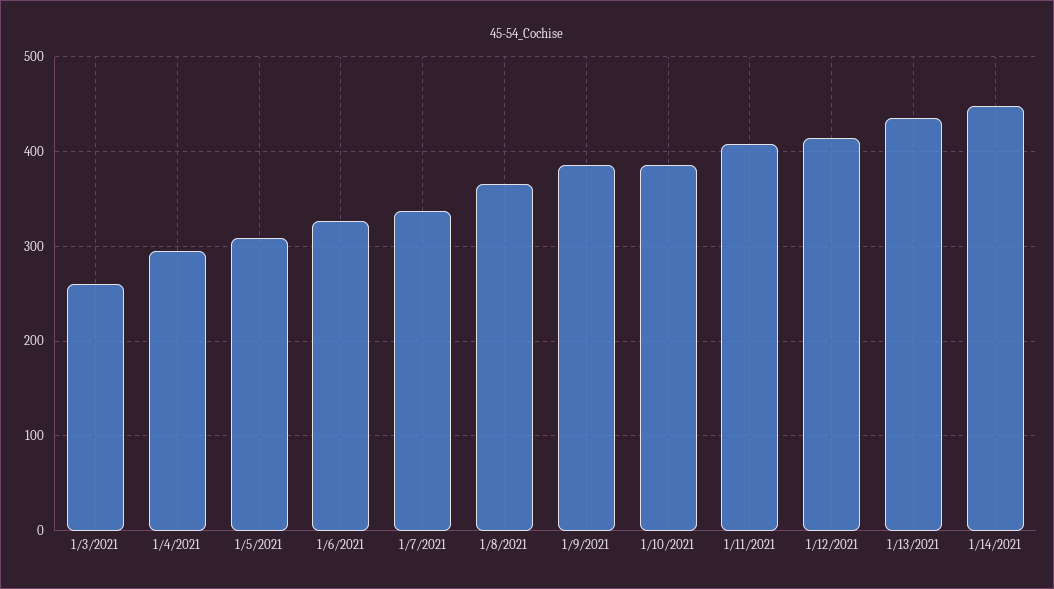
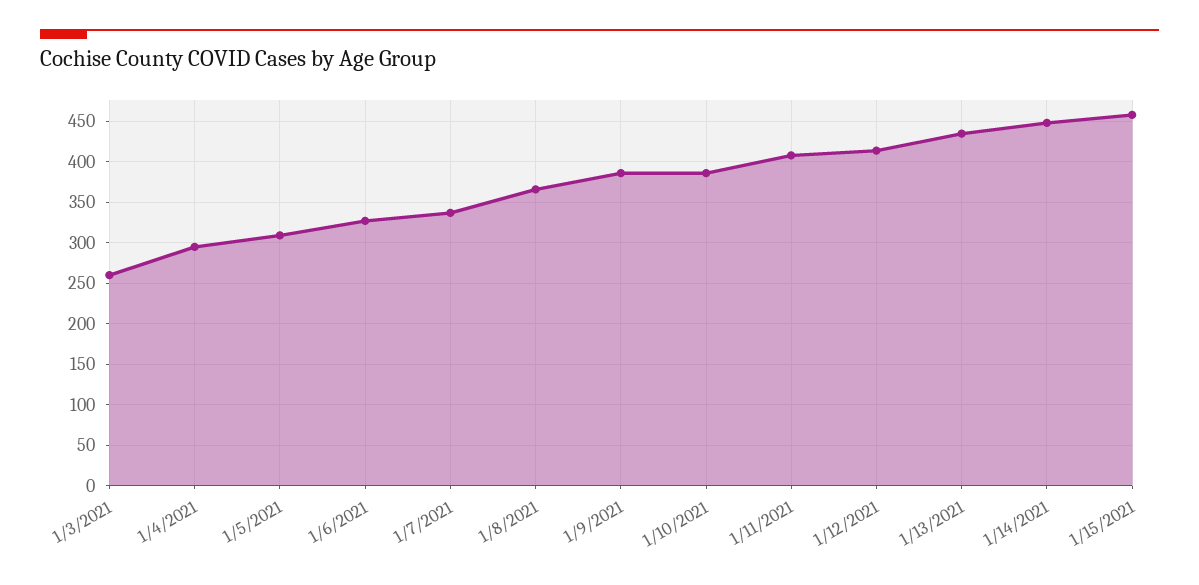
1/15/2021: none -> 460

